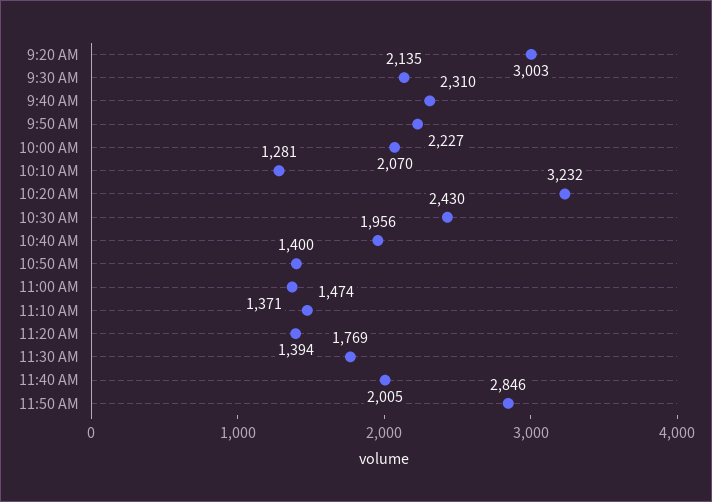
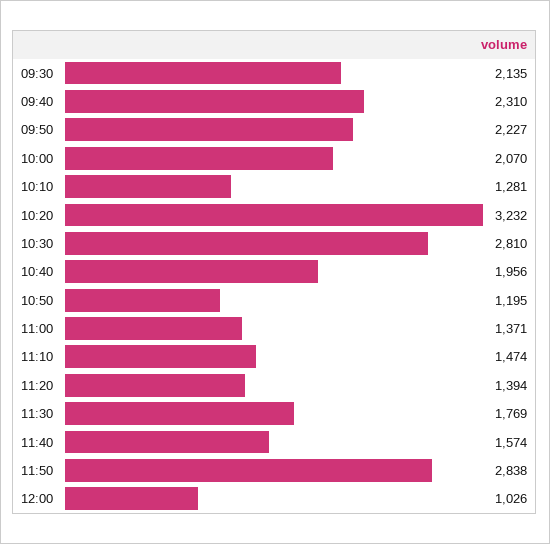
9:20 AM: 3003 -> none
10:30 AM: 2430 -> 2810
10:50 AM: 1400 -> 1195
11:40 AM: 2005 -> 1574
11:50 AM: 2846 -> 2838
12:00: none -> 1026

